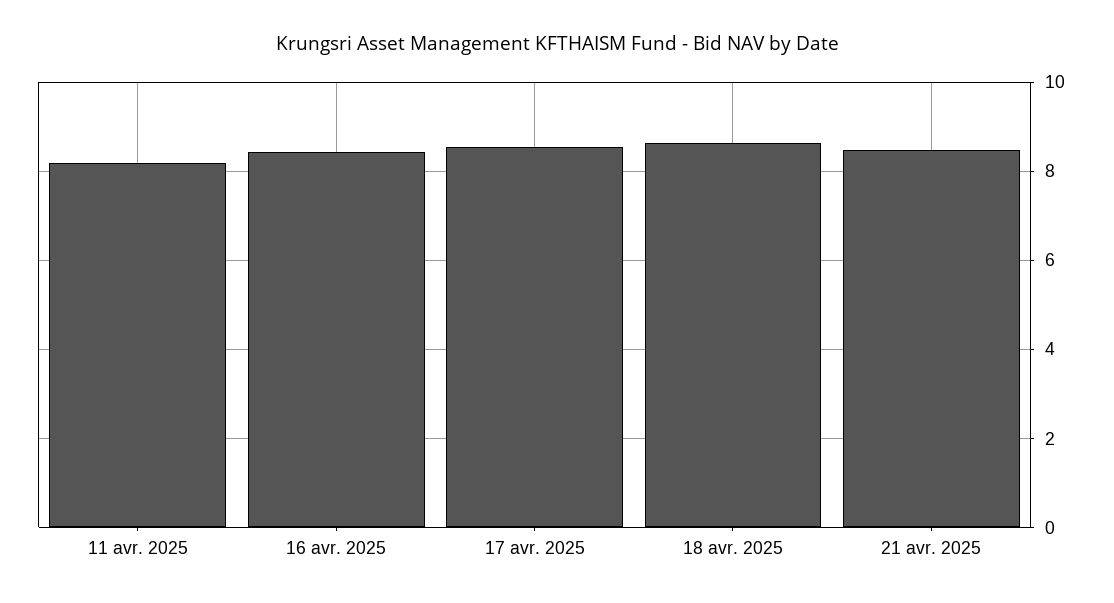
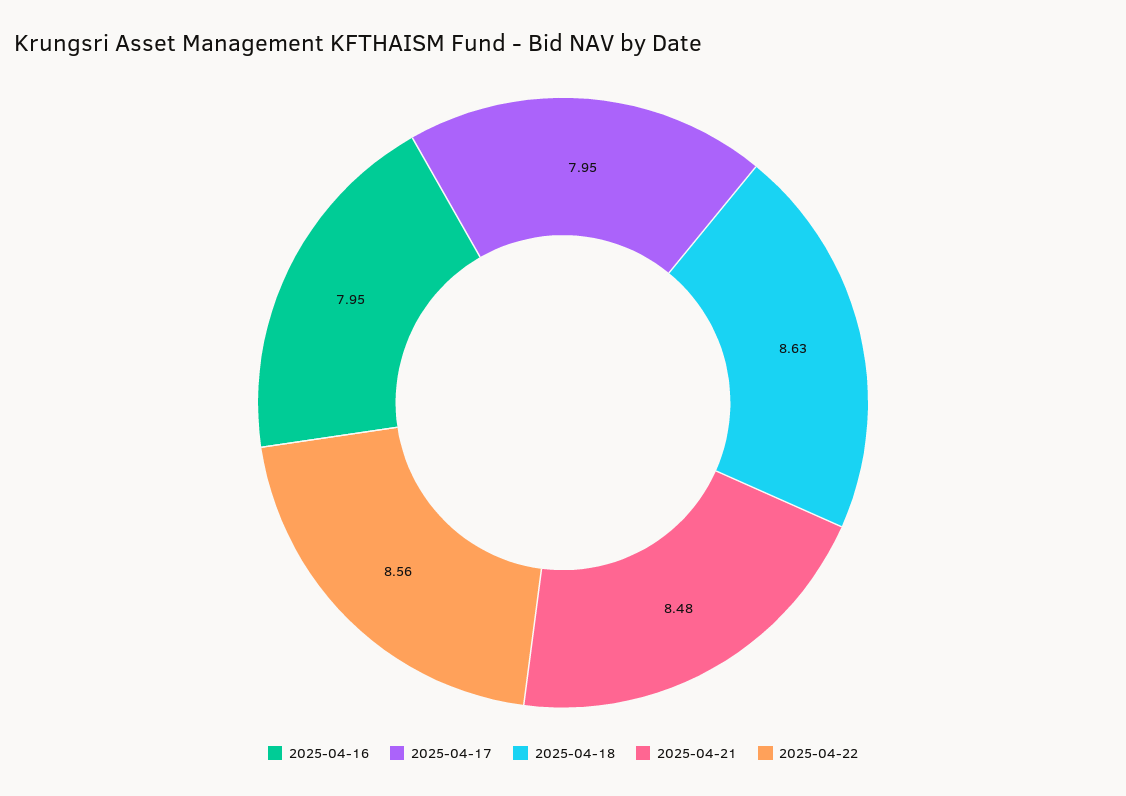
11 avr. 2025: 8.2 -> none
16 avr. 2025: 8.4 -> 7.95
17 avr. 2025: 8.6 -> 7.95
2025-04-22: none -> 8.56

